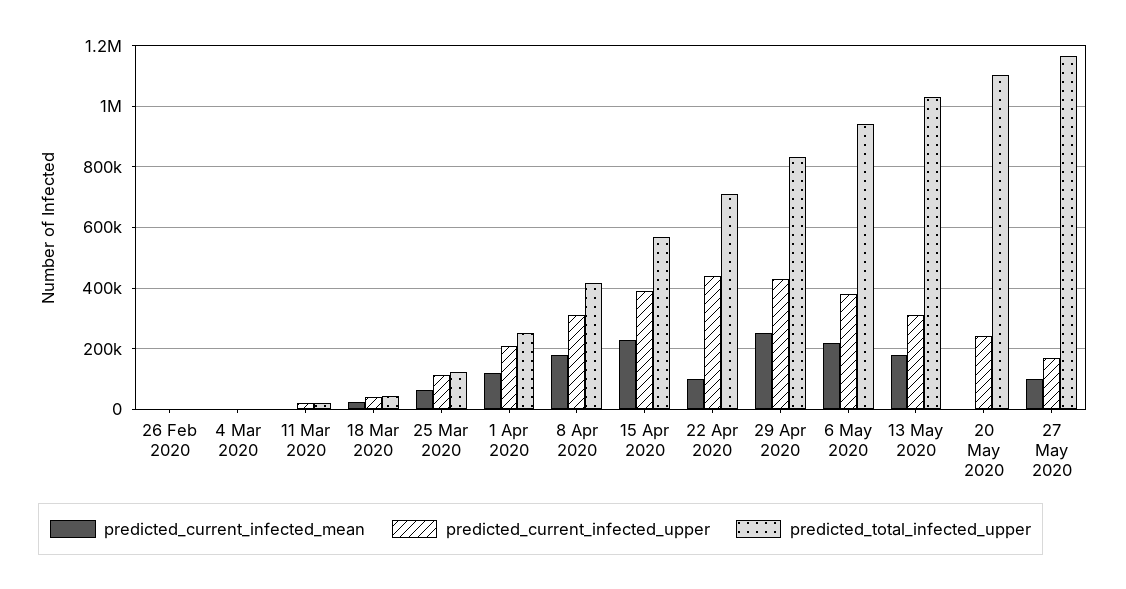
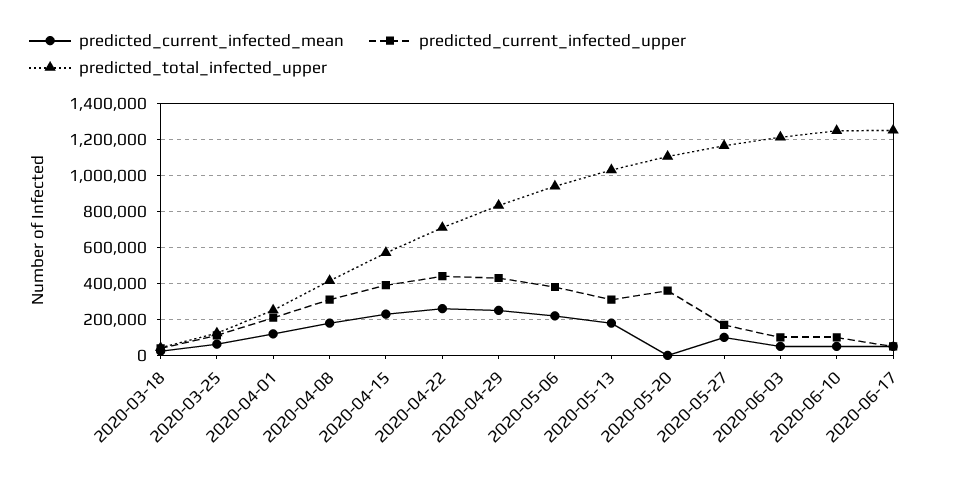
predicted_current_infected_mean, 26 Feb 2020: 0 -> none
predicted_current_infected_upper, 26 Feb 2020: 0 -> none
predicted_total_infected_upper, 26 Feb 2020: 0 -> none
predicted_current_infected_mean, 4 Mar 2020: 0 -> none
predicted_current_infected_upper, 4 Mar 2020: 0 -> none
predicted_total_infected_upper, 4 Mar 2020: 0 -> none
predicted_current_infected_mean, 11 Mar 2020: 0 -> none
predicted_current_infected_upper, 11 Mar 2020: 20000 -> none
predicted_total_infected_upper, 11 Mar 2020: 20000 -> none
predicted_current_infected_mean, 22 Apr 2020: 100000 -> 250000
predicted_current_infected_upper, 20 May 2020: 240000 -> 350000
predicted_current_infected_mean, 2020-06-03: none -> 50000
predicted_current_infected_upper, 2020-06-03: none -> 100000
predicted_total_infected_upper, 2020-06-03: none -> 1200000
predicted_current_infected_mean, 2020-06-10: none -> 50000
predicted_current_infected_upper, 2020-06-10: none -> 100000
predicted_total_infected_upper, 2020-06-10: none -> 1250000
predicted_current_infected_mean, 2020-06-17: none -> 50000
predicted_current_infected_upper, 2020-06-17: none -> 50000
predicted_total_infected_upper, 2020-06-17: none -> 1250000

